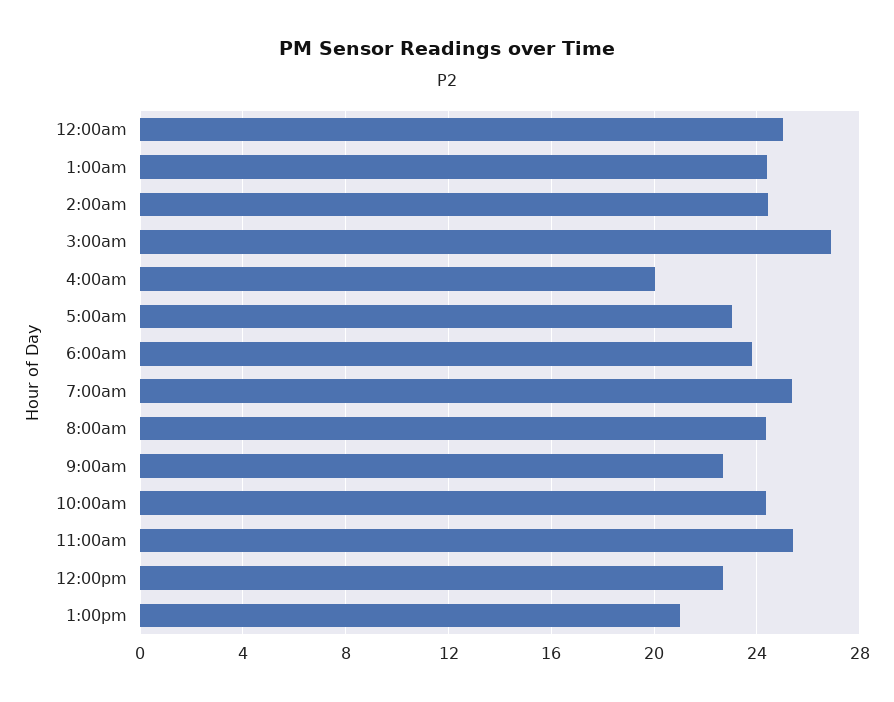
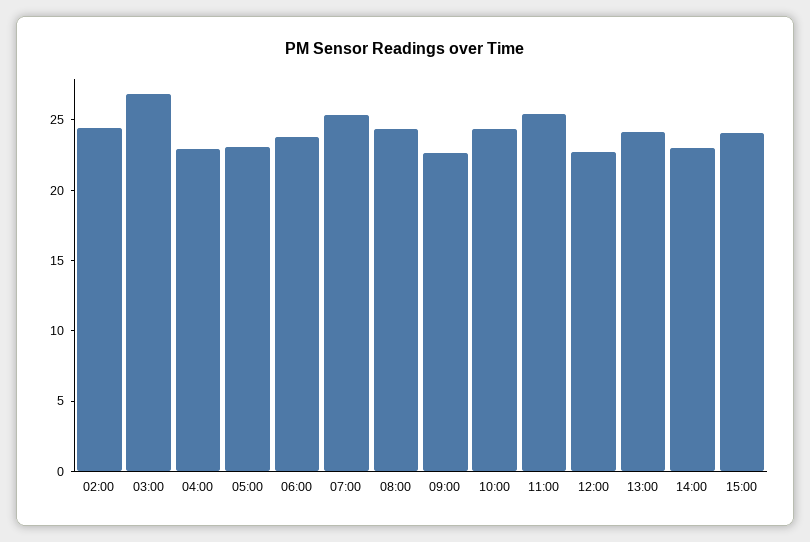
12:00am: 25 -> none
1:00am: 24.5 -> none
4:00am: 20 -> 23
1:00pm: 21 -> 24
14:00: none -> 23
15:00: none -> 24

